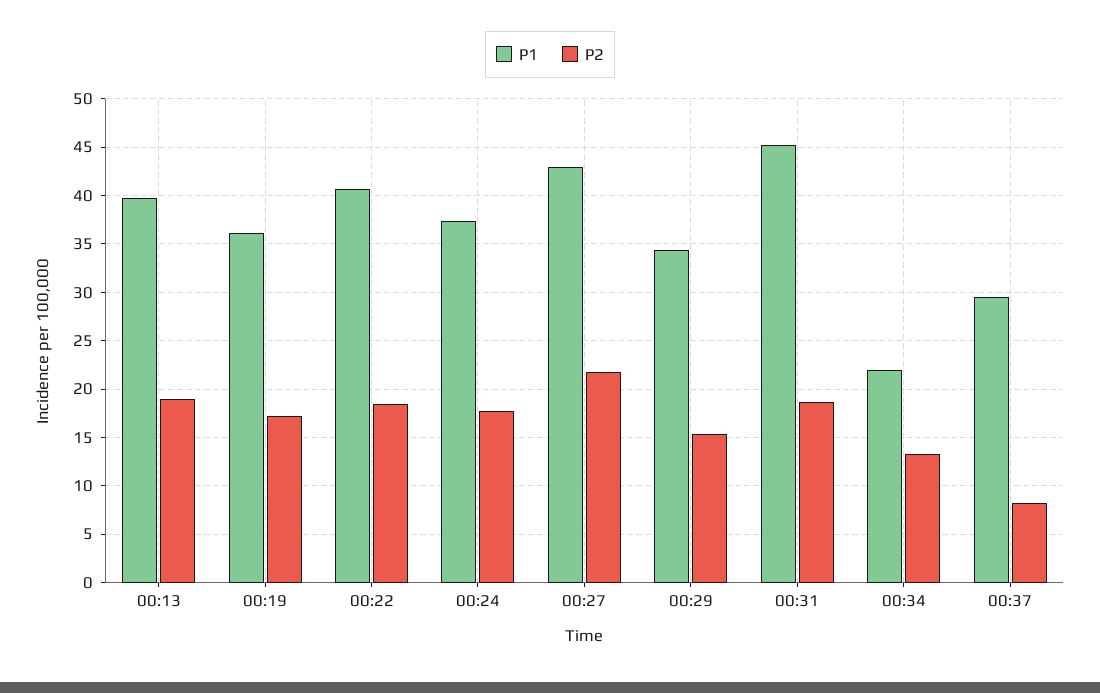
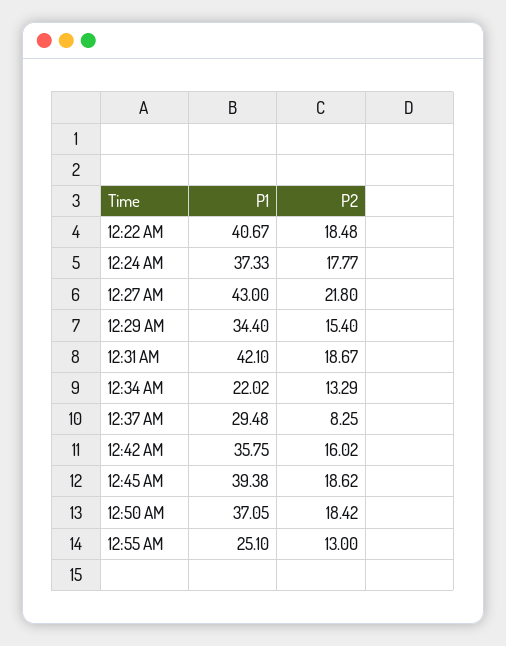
P1, 00:13: 40 -> none
P2, 00:13: 19 -> none
P1, 00:19: 36 -> none
P2, 00:19: 17 -> none
P1, 00:31: 45 -> 42.1
P1, 12:42 AM: none -> 35.75
P2, 12:42 AM: none -> 16.02
P1, 12:45 AM: none -> 39.38
P2, 12:45 AM: none -> 18.62
P1, 12:50 AM: none -> 37.05
P2, 12:50 AM: none -> 18.42
P1, 12:55 AM: none -> 25.1
P2, 12:55 AM: none -> 13

